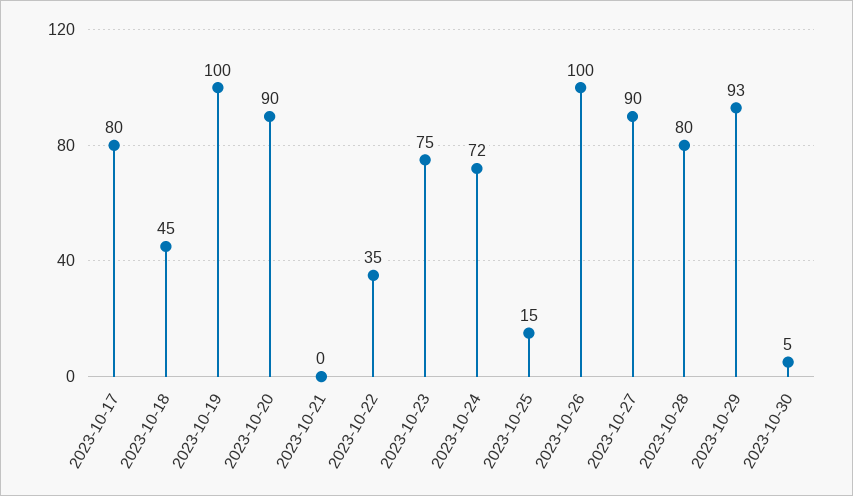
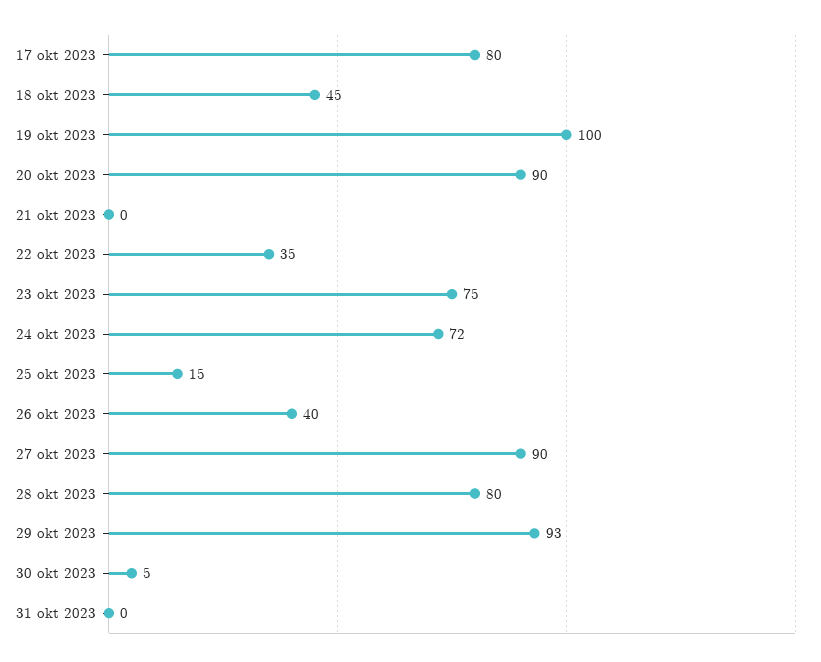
2023-10-26: 100 -> 40
31 okt 2023: none -> 0

